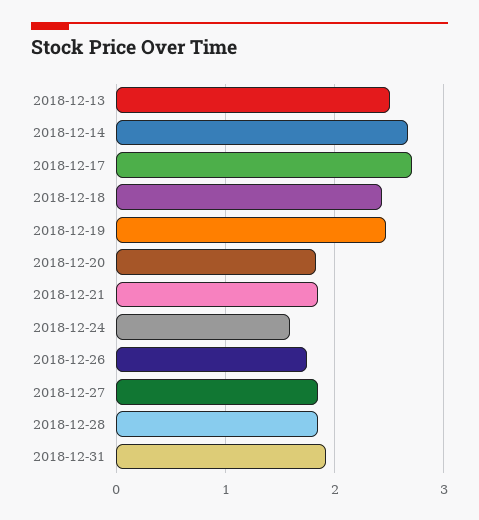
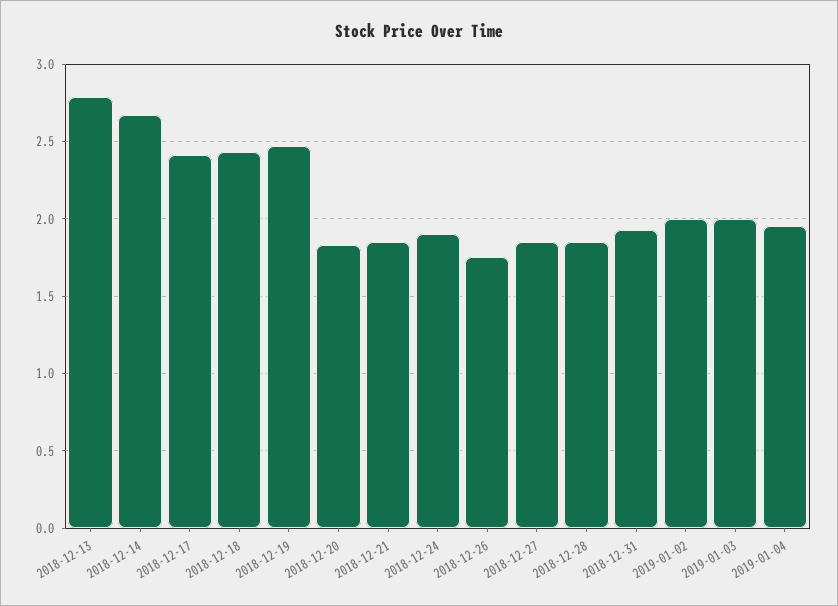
2018-12-13: 2.5 -> 2.8
2018-12-17: 2.7 -> 2.4
2018-12-24: 1.6 -> 1.9
2019-01-02: none -> 2
2019-01-03: none -> 2
2019-01-04: none -> 1.95

